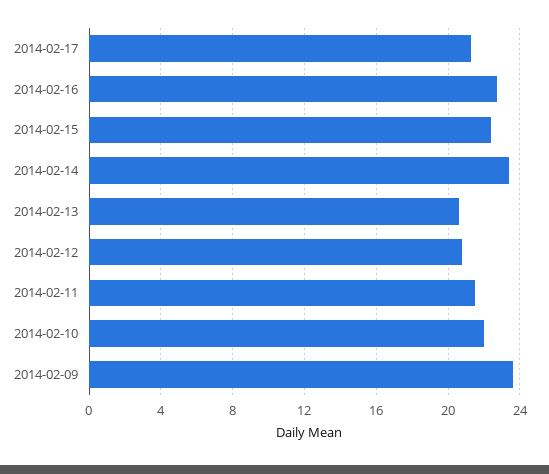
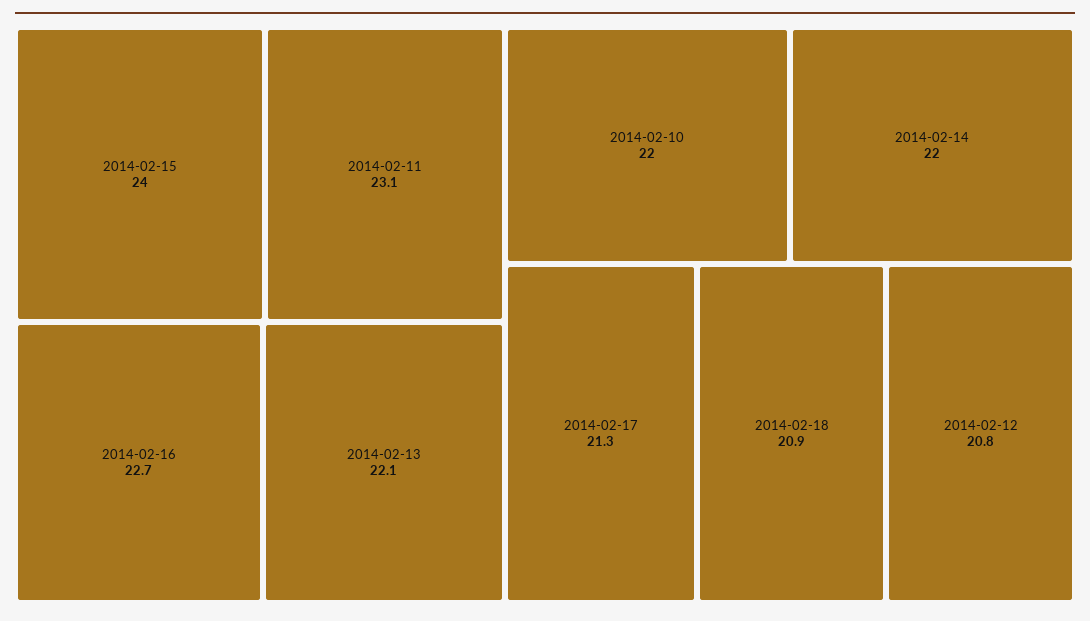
2014-02-15: 22.5 -> 24
2014-02-14: 23.5 -> 22
2014-02-13: 20.5 -> 22.1
2014-02-11: 21.5 -> 23.1
2014-02-09: 23.5 -> none
2014-02-18: none -> 20.9

